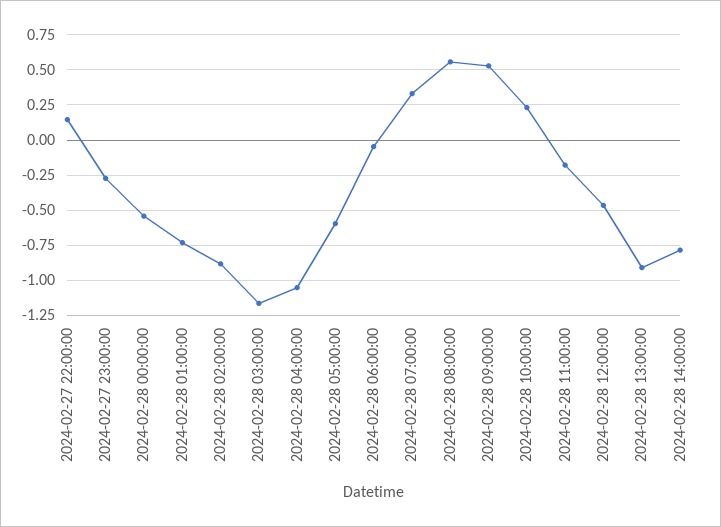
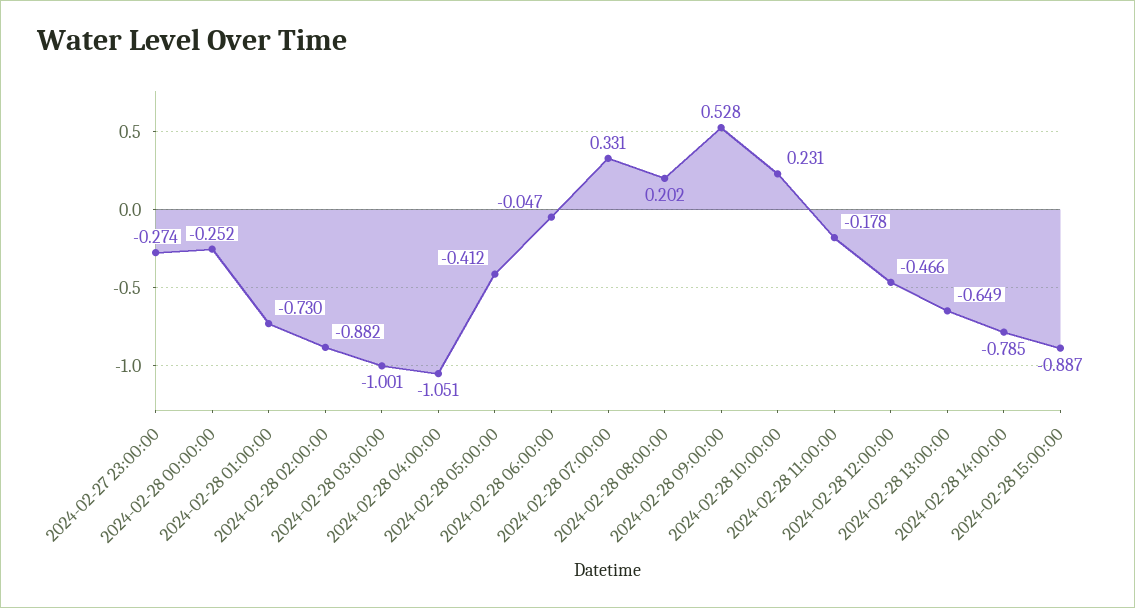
2024-02-27 22:00:00: 0.15 -> none
2024-02-28 00:00:00: -0.55 -> -0.252
2024-02-28 03:00:00: -1.15 -> -1.001
2024-02-28 05:00:00: -0.6 -> -0.412
2024-02-28 08:00:00: 0.55 -> 0.202
2024-02-28 13:00:00: -0.9 -> -0.649
2024-02-28 15:00:00: none -> -0.887

